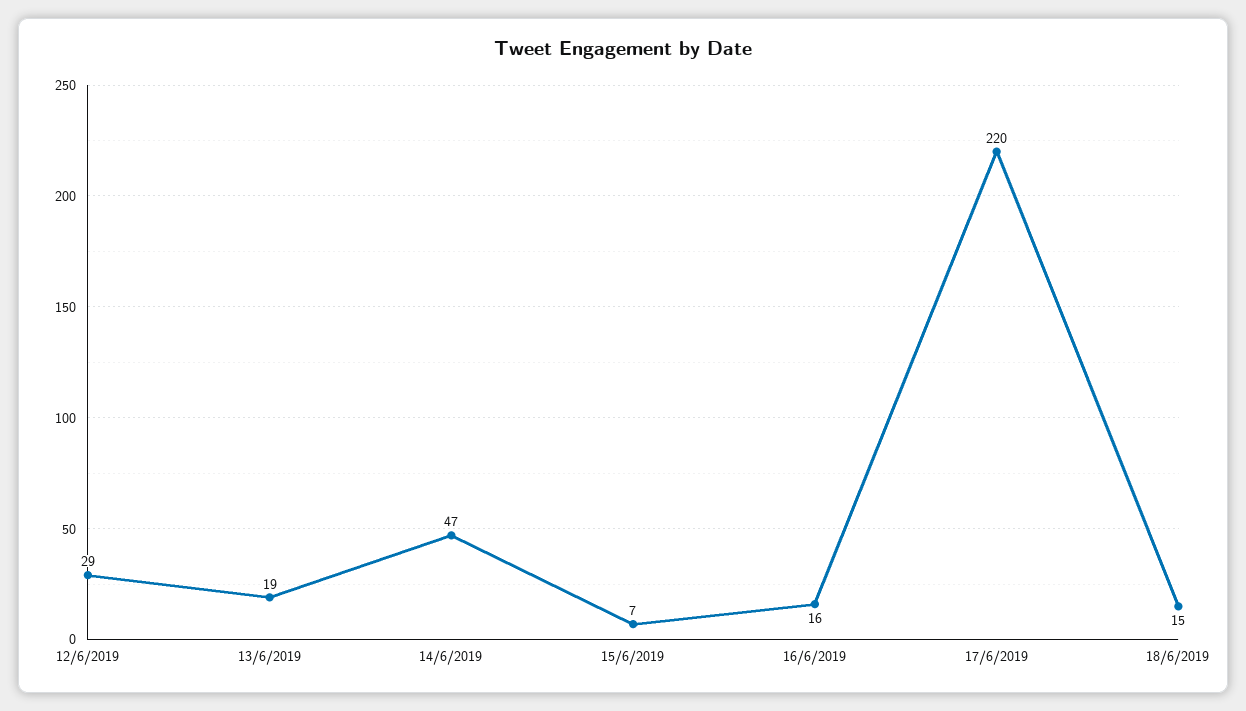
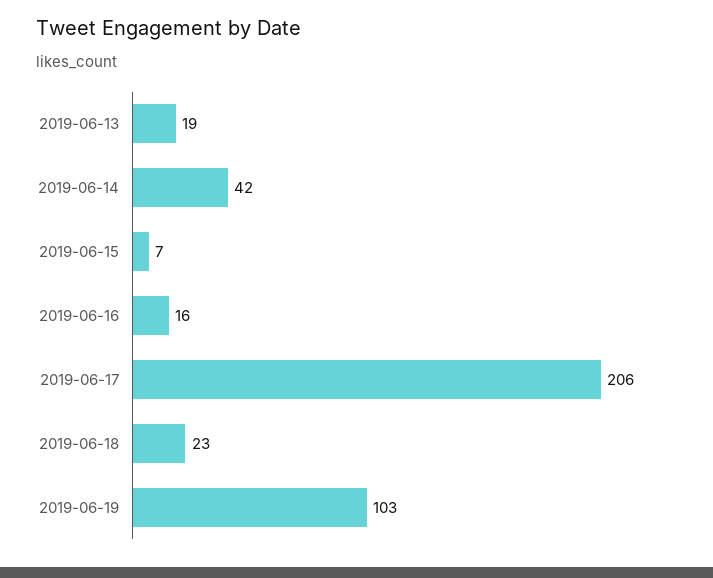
12/6/2019: 29 -> none
14/6/2019: 47 -> 42
17/6/2019: 220 -> 206
18/6/2019: 15 -> 23
2019-06-19: none -> 103

